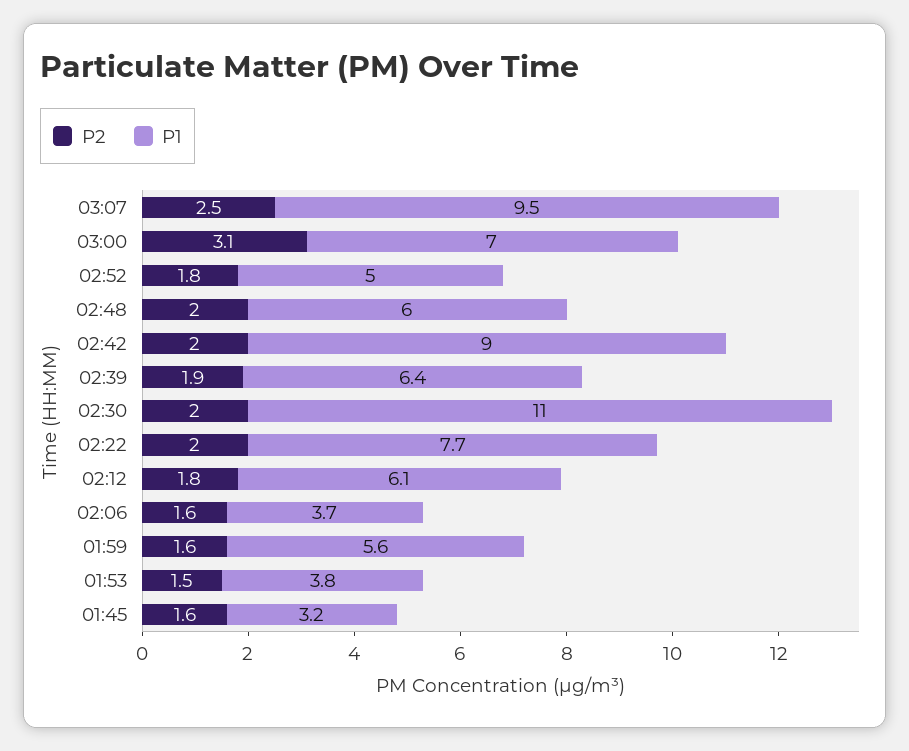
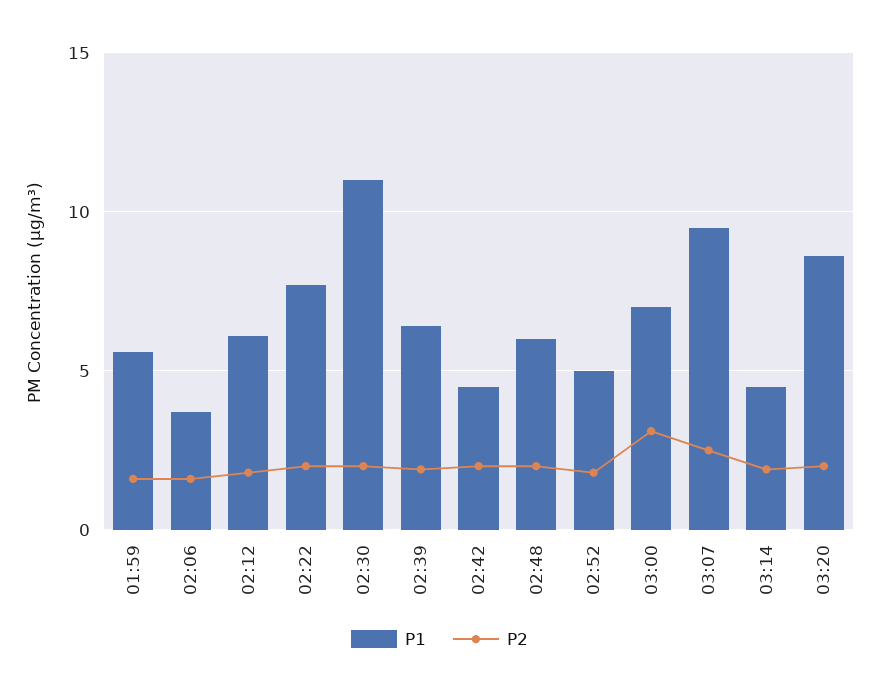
P1, 02:42: 9 -> 4.5
P2, 01:53: 1.5 -> none
P1, 01:53: 3.8 -> none
P2, 01:45: 1.6 -> none
P1, 01:45: 3.2 -> none
P1, 03:14: none -> 4.5
P2, 03:14: none -> 2
P1, 03:20: none -> 8.5
P2, 03:20: none -> 2

